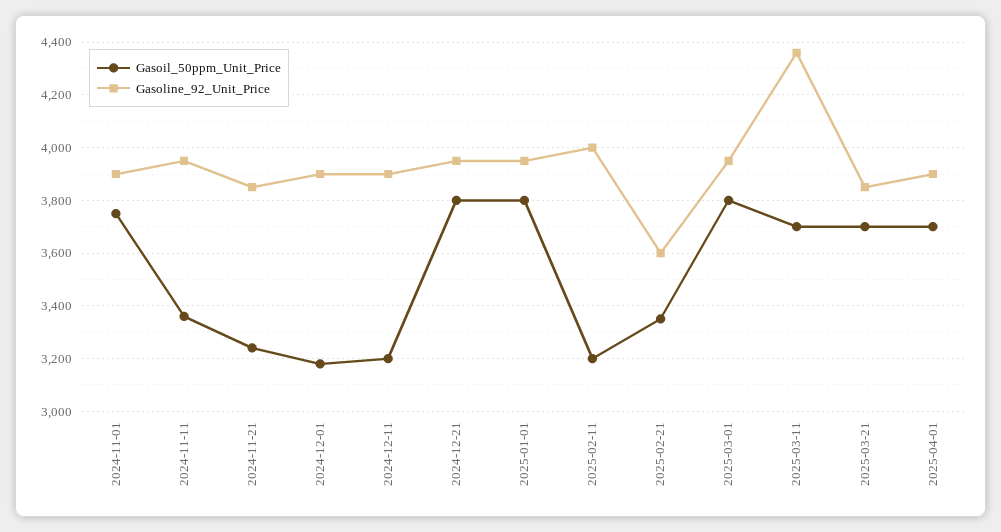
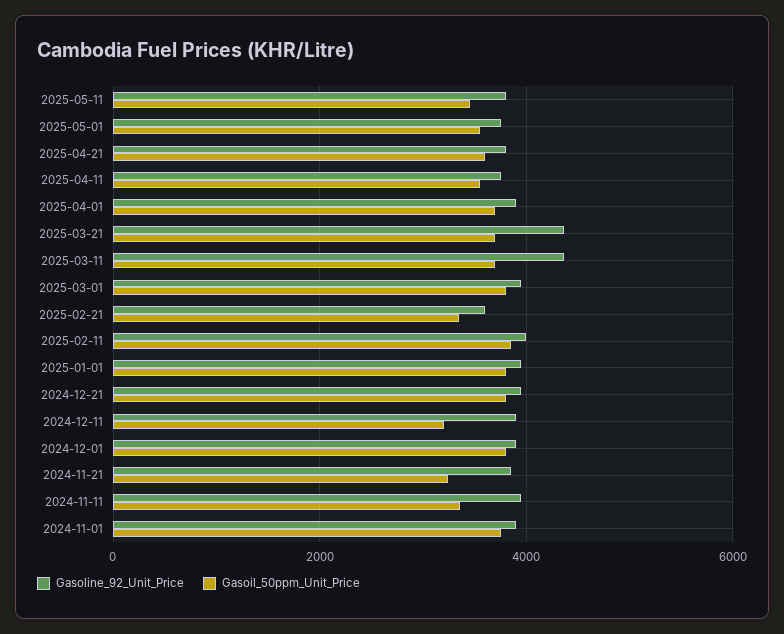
Gasoil_50ppm_Unit_Price, 2024-12-01: 3175 -> 3800
Gasoil_50ppm_Unit_Price, 2025-02-11: 3200 -> 3800
Gasoline_92_Unit_Price, 2025-03-21: 3850 -> 4400
Gasoline_92_Unit_Price, 2025-05-11: none -> 3800
Gasoil_50ppm_Unit_Price, 2025-05-11: none -> 3400
Gasoline_92_Unit_Price, 2025-05-01: none -> 3800
Gasoil_50ppm_Unit_Price, 2025-05-01: none -> 3600
Gasoline_92_Unit_Price, 2025-04-21: none -> 3800
Gasoil_50ppm_Unit_Price, 2025-04-21: none -> 3600
Gasoline_92_Unit_Price, 2025-04-11: none -> 3800
Gasoil_50ppm_Unit_Price, 2025-04-11: none -> 3600

